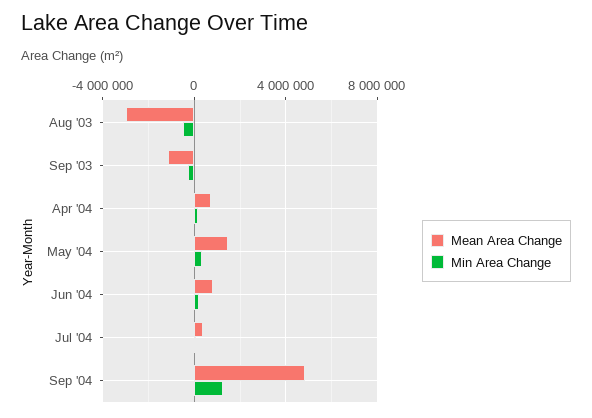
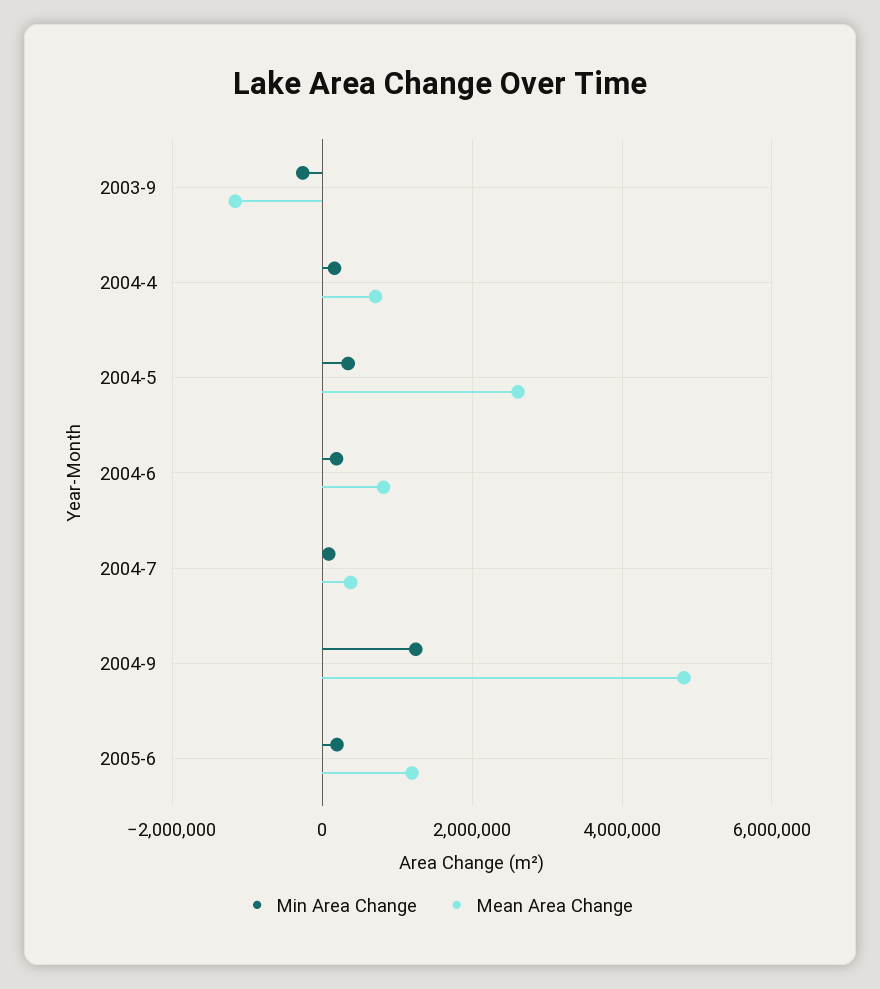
Mean Area Change, Aug '03: -3000000 -> none
Min Area Change, Aug '03: -500000 -> none
Mean Area Change, May '04: 1500000 -> 2600000
Min Area Change, 2005-6: none -> 200000
Mean Area Change, 2005-6: none -> 1200000

